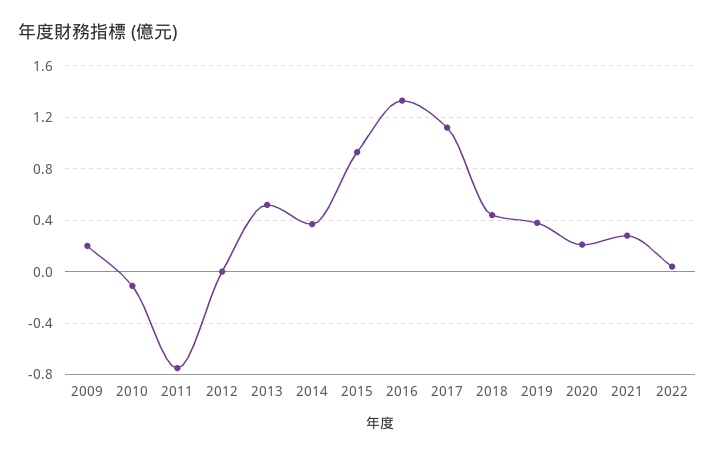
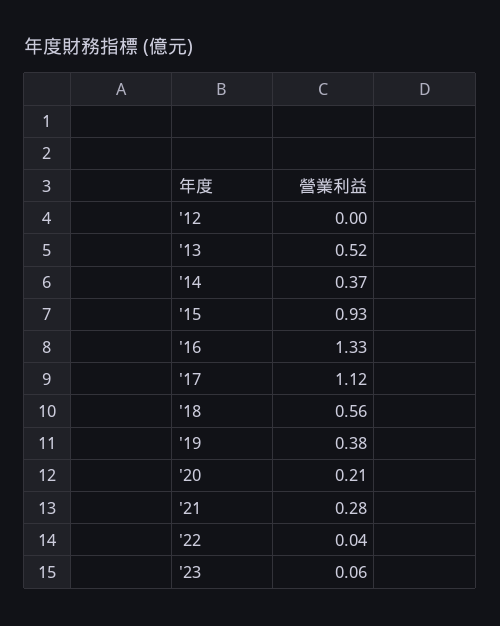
2009: 0.2 -> none
2010: -0.1 -> none
2011: -0.75 -> none
2018: 0.45 -> 0.56
'23: none -> 0.06

